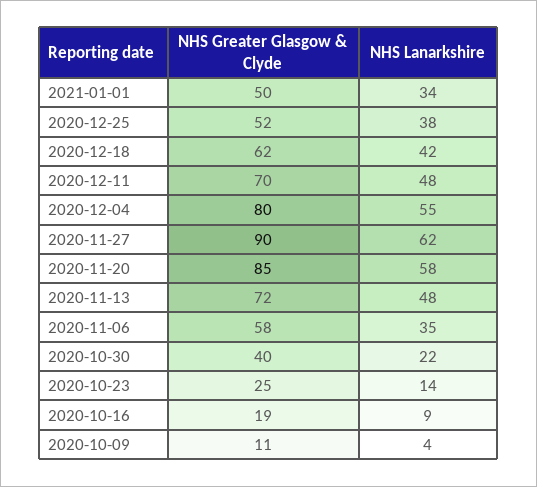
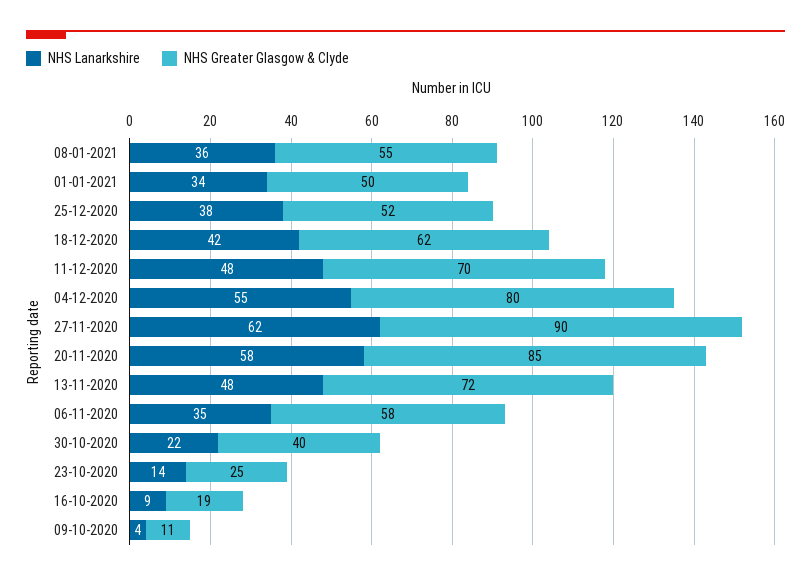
NHS Lanarkshire, 08-01-2021: none -> 36
NHS Greater Glasgow & Clyde, 08-01-2021: none -> 55

